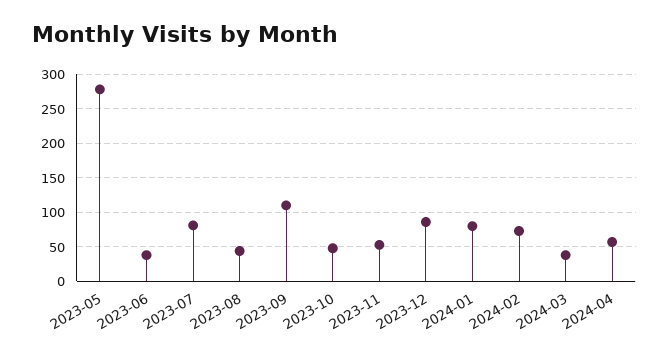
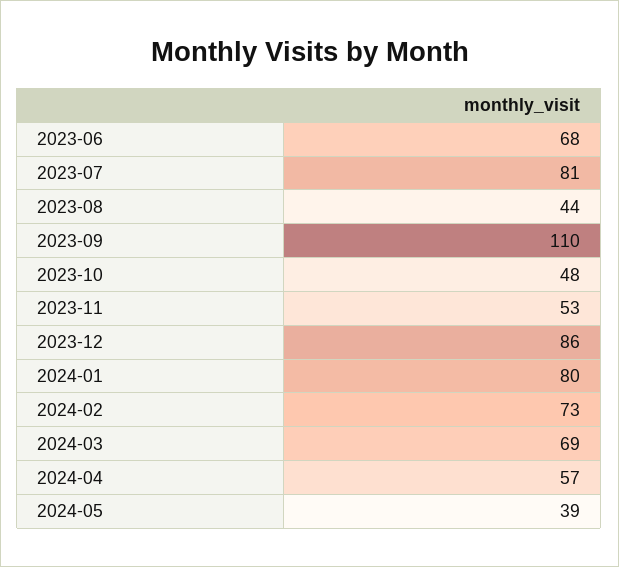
2023-05: 280 -> none
2023-06: 40 -> 68
2024-03: 40 -> 69
2024-05: none -> 39

